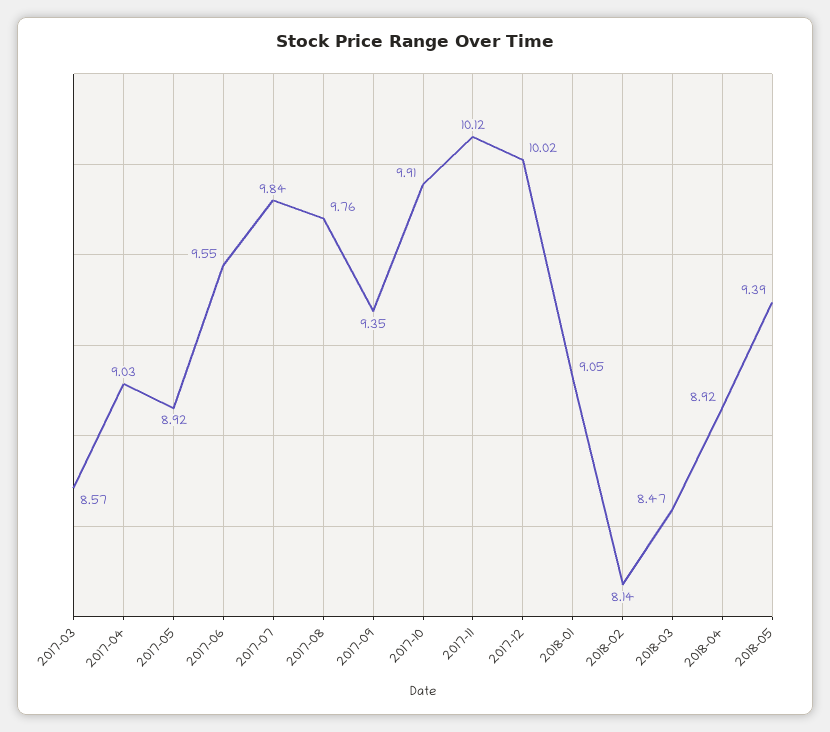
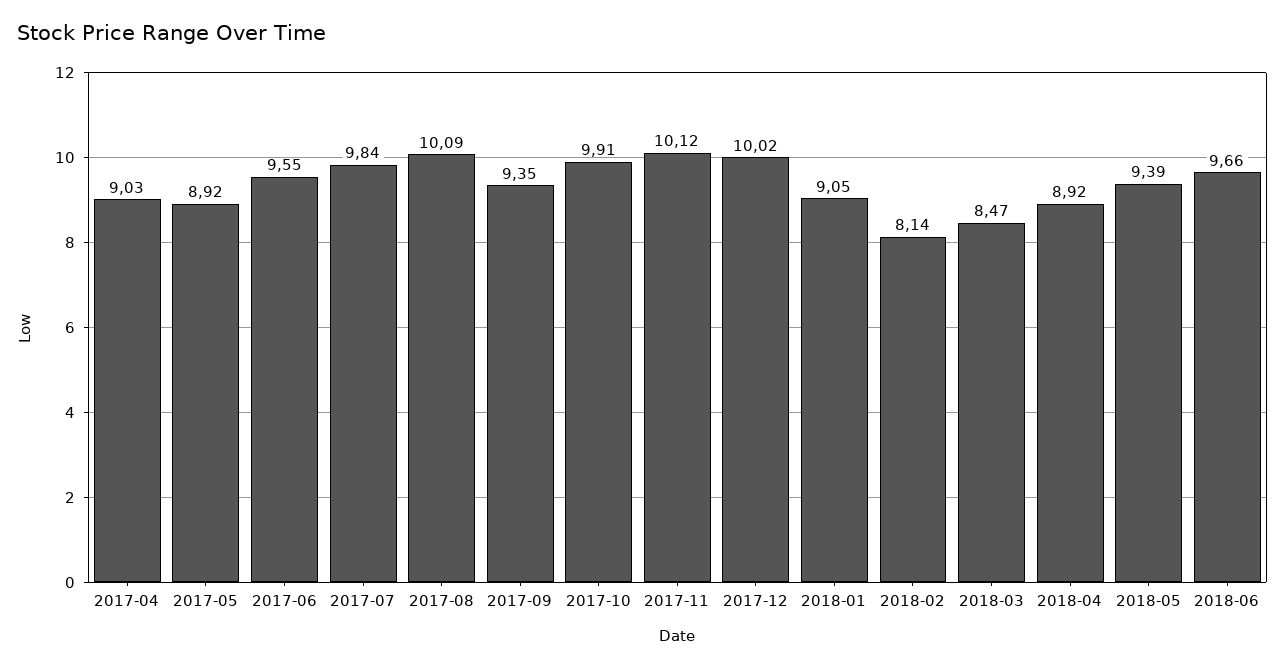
2017-03: 8.57 -> none
2017-08: 9.76 -> 10.09
2018-06: none -> 9.66

